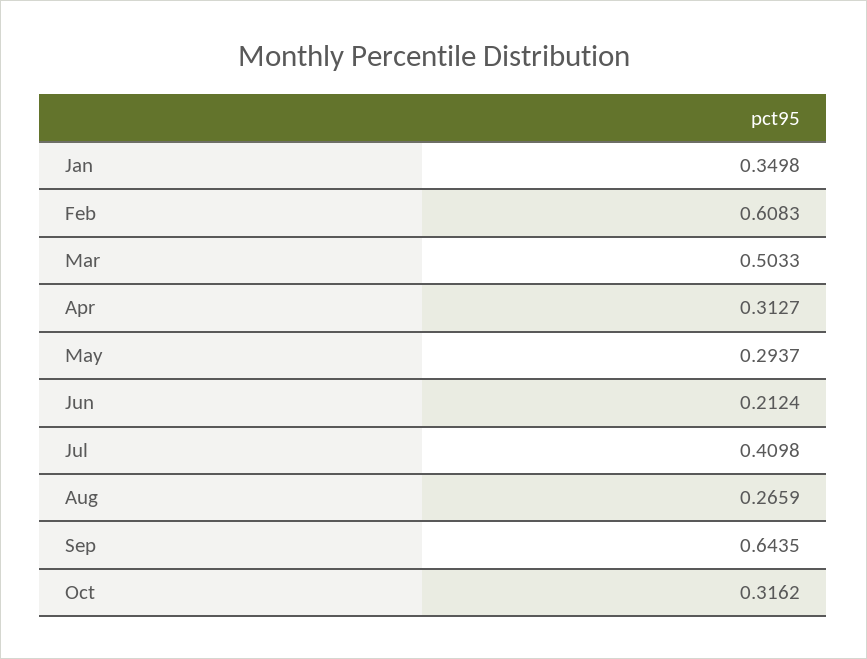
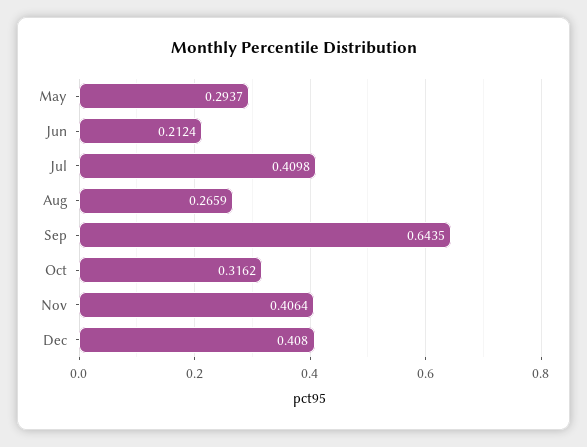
Jan: 0.3498 -> none
Feb: 0.6083 -> none
Mar: 0.5033 -> none
Apr: 0.3127 -> none
Nov: none -> 0.4064
Dec: none -> 0.408

